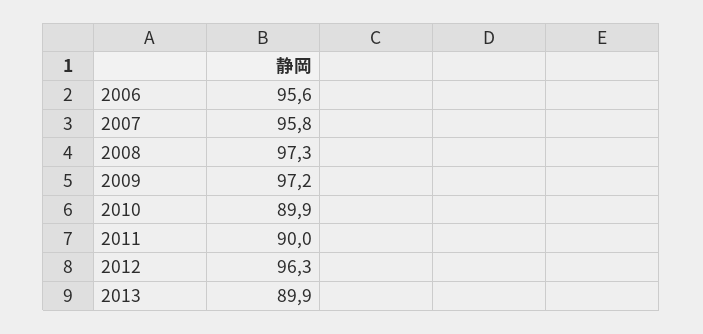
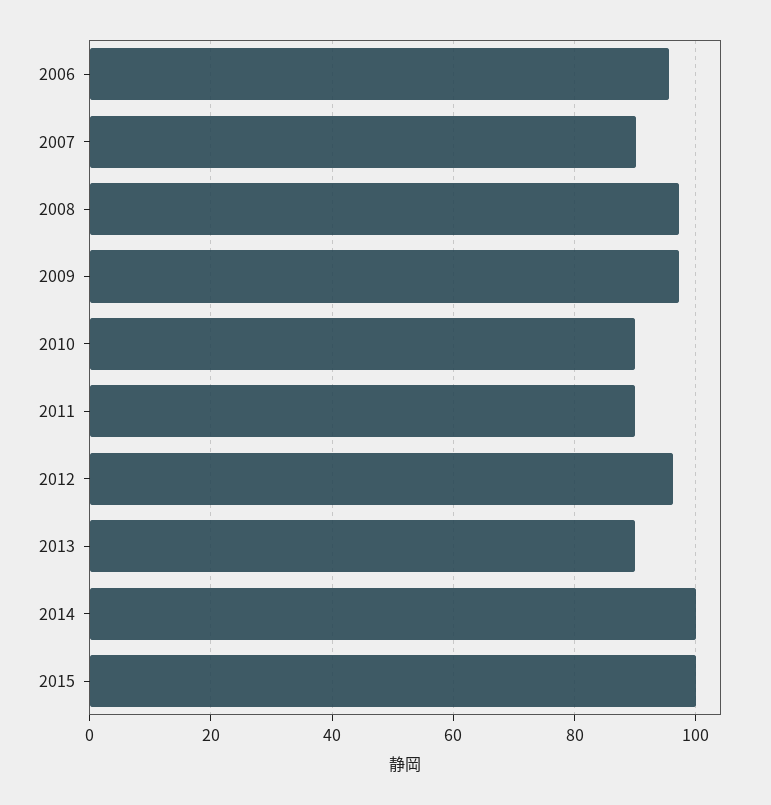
2007: 95.8 -> 90
2014: none -> 100
2015: none -> 100

